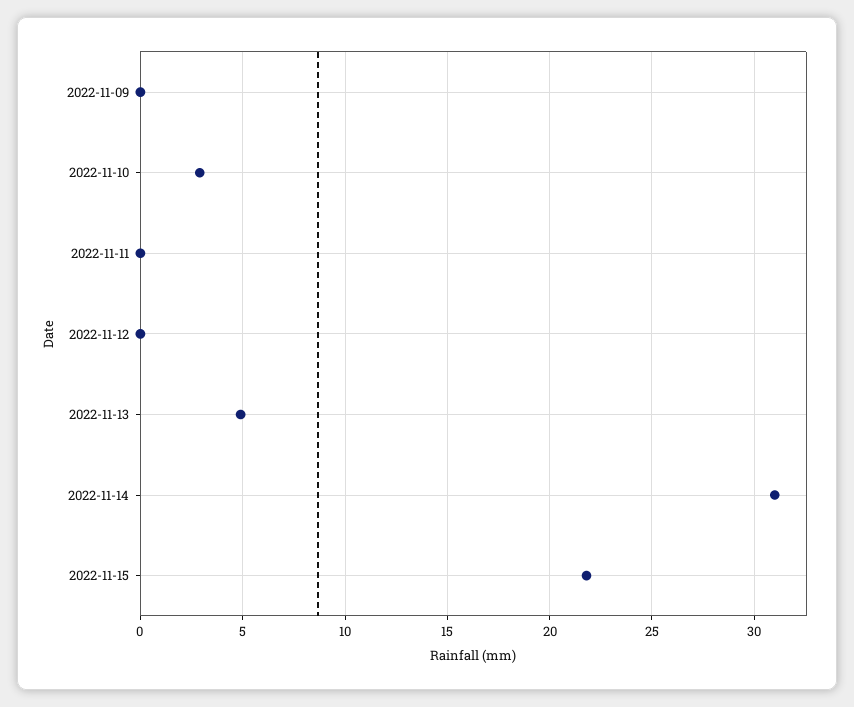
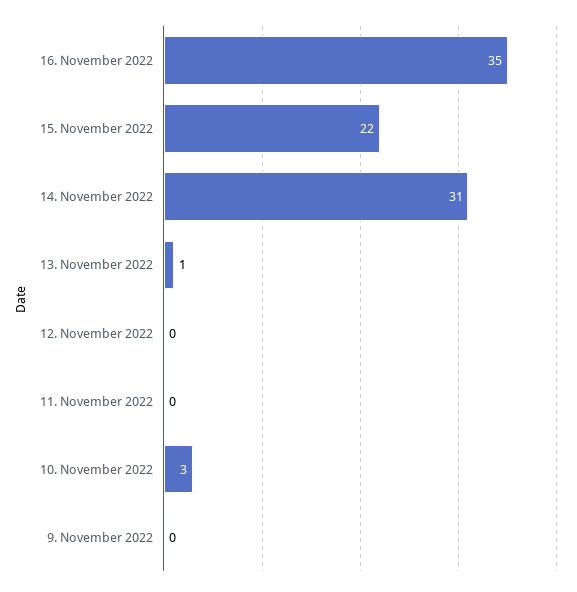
2022-11-13: 5 -> 1
16. November 2022: none -> 35

